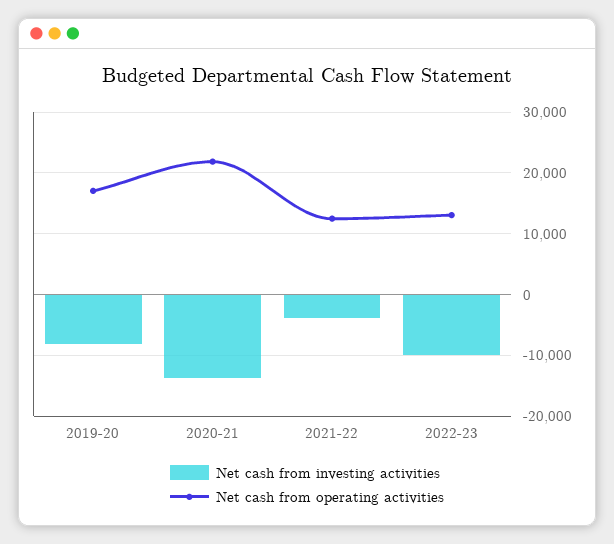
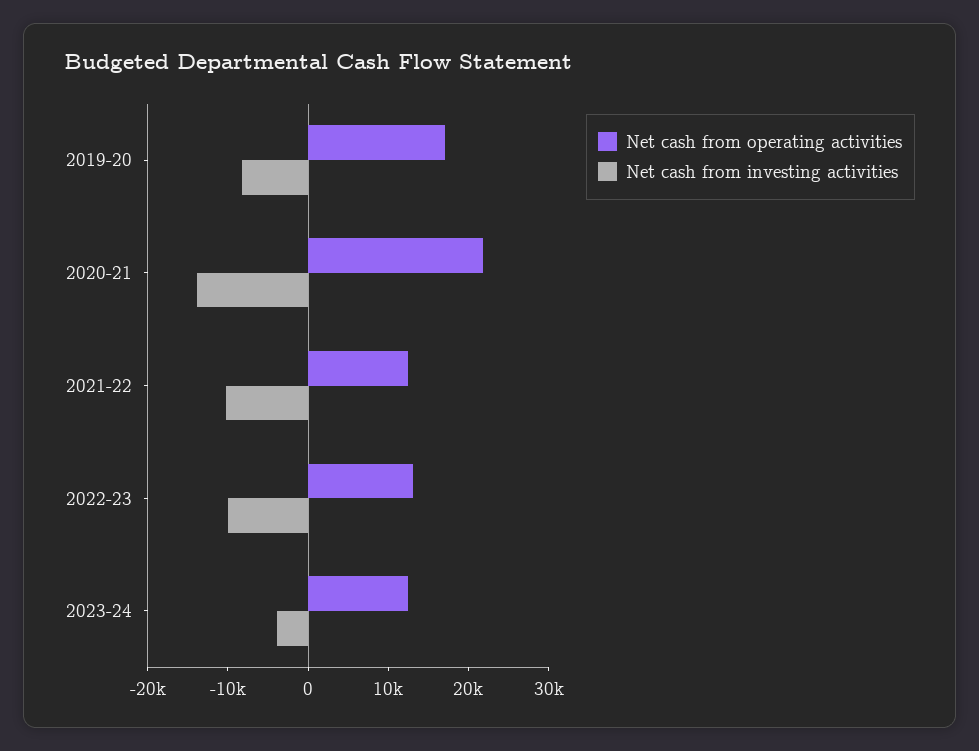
Net cash from investing activities, 2021-22: -4000 -> -10000
Net cash from operating activities, 2023-24: none -> 12000
Net cash from investing activities, 2023-24: none -> -4000

